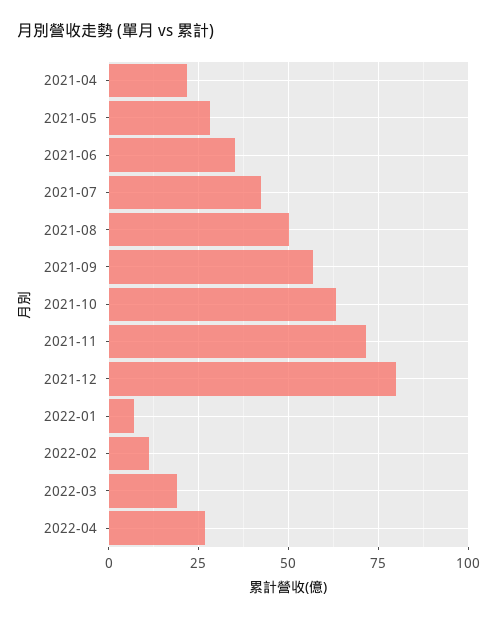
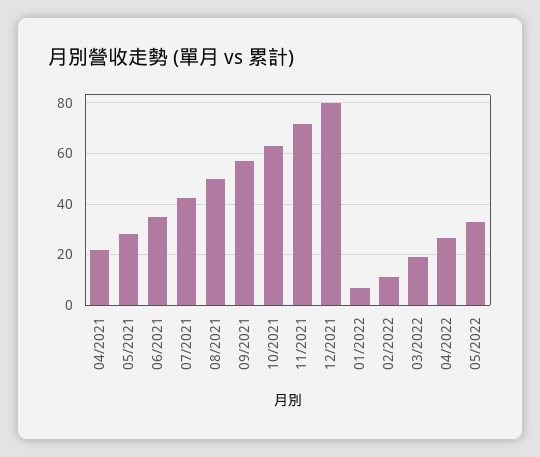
05/2022: none -> 32.5

